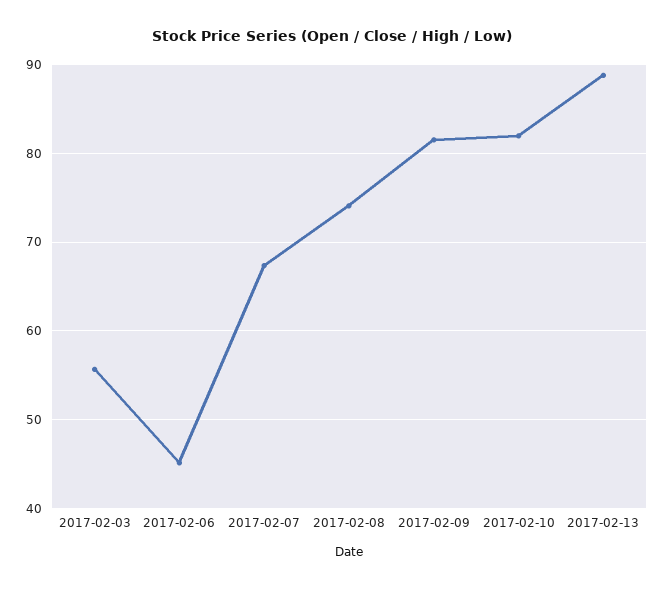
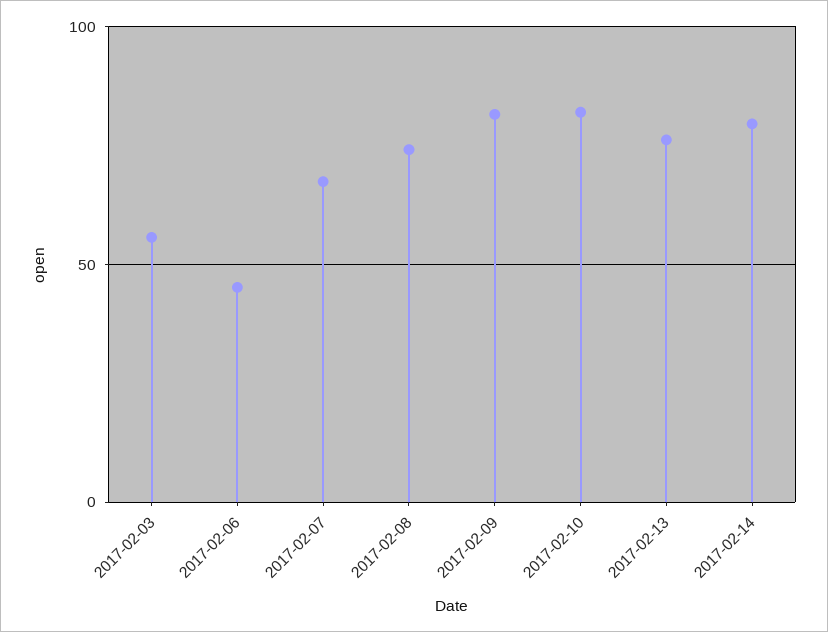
2017-02-13: 89 -> 75
2017-02-14: none -> 80

